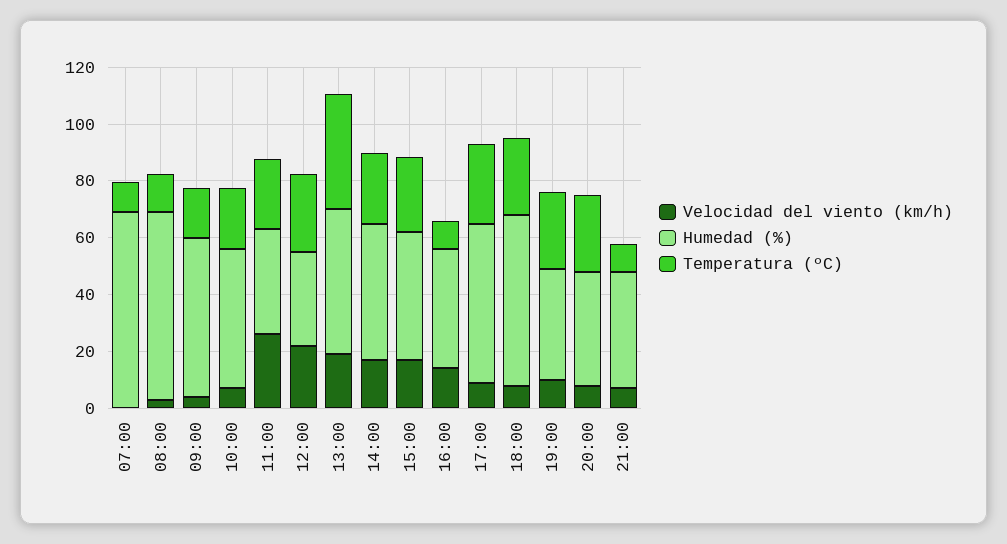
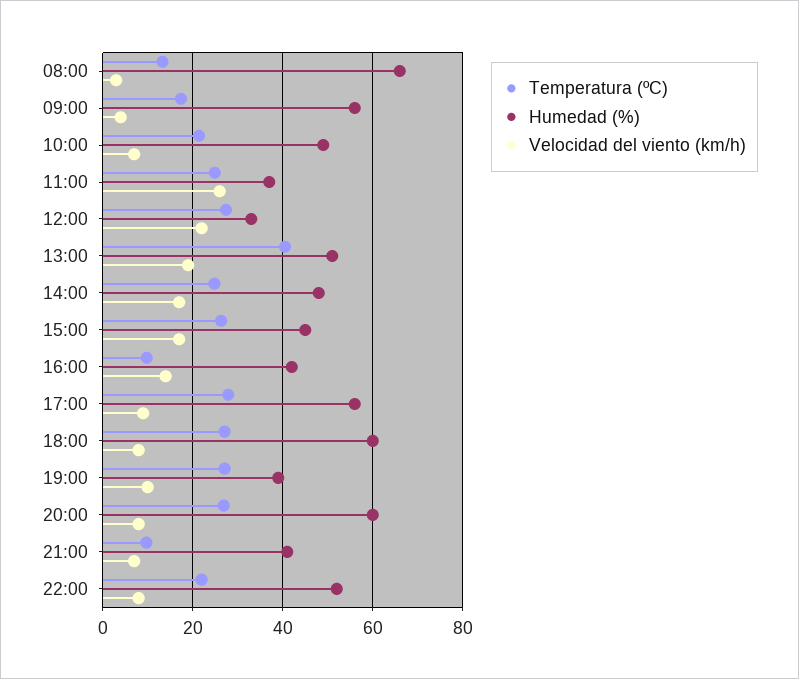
Velocidad del viento (km/h), 07:00: 0 -> none
Humedad (%), 07:00: 70 -> none
Temperatura (ºC), 07:00: 10 -> none
Humedad (%), 20:00: 40 -> 60
Temperatura (ºC), 22:00: none -> 22
Humedad (%), 22:00: none -> 52
Velocidad del viento (km/h), 22:00: none -> 8

